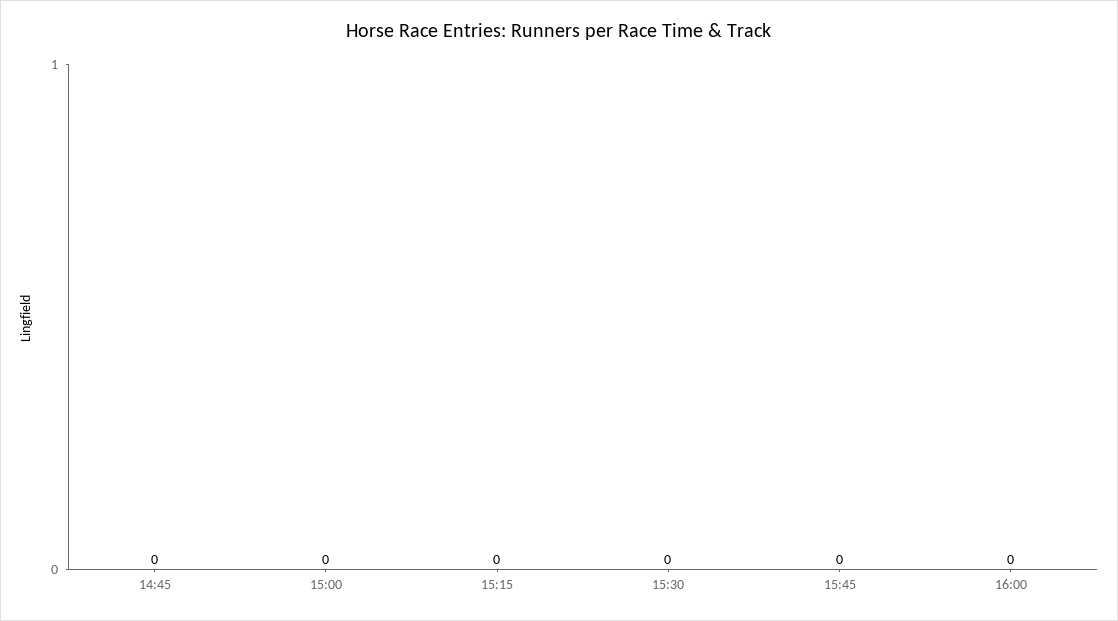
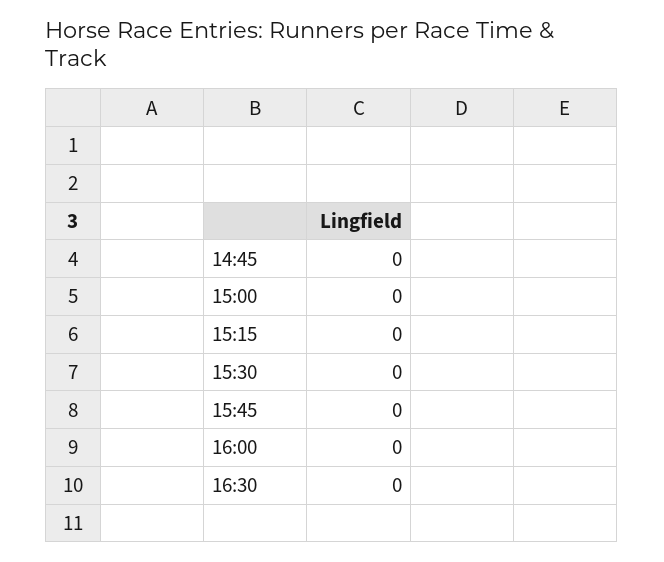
16:30: none -> 0

